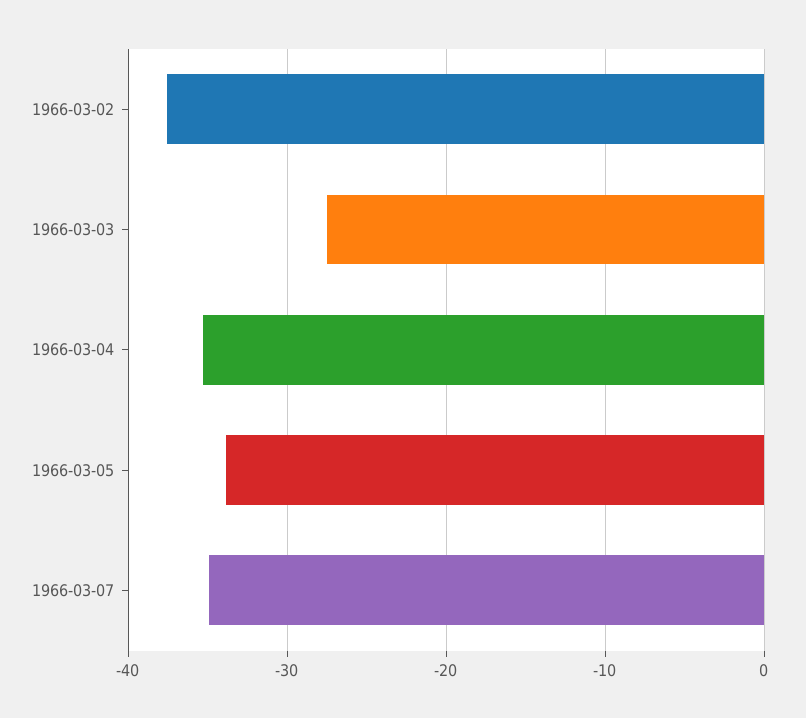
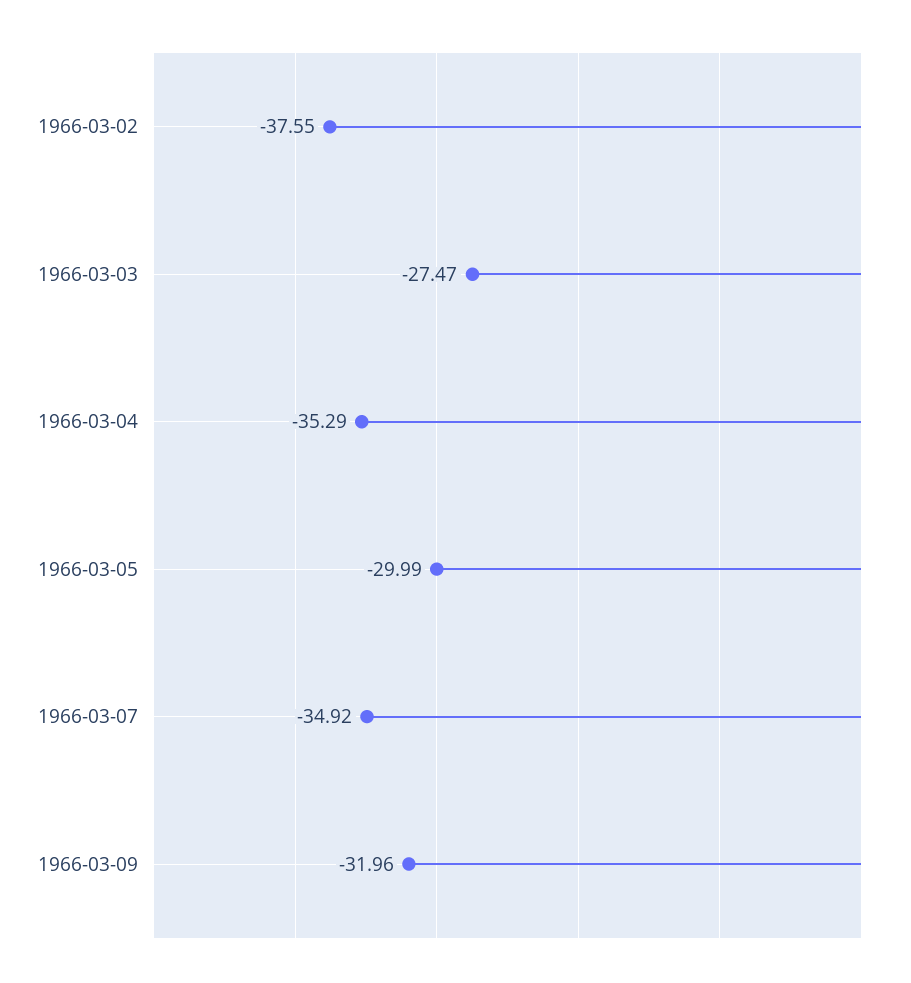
1966-03-05: -34 -> -29.99
1966-03-09: none -> -31.96

